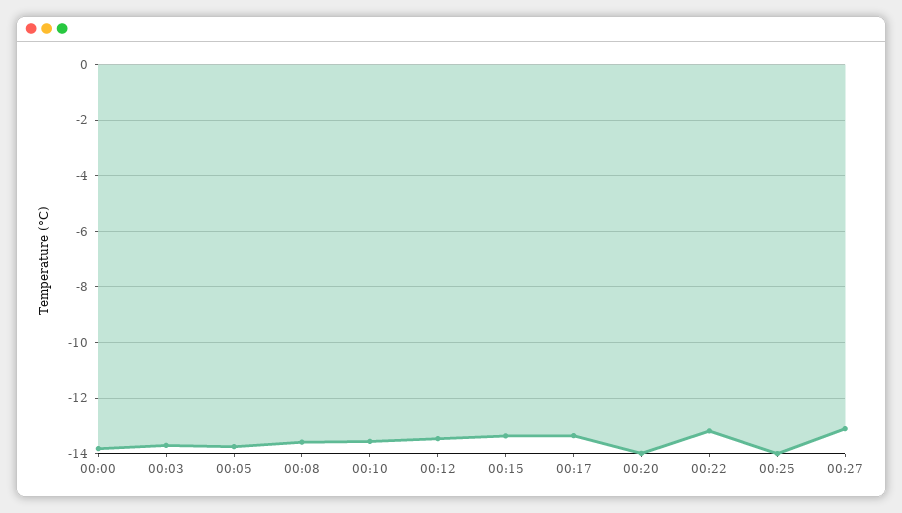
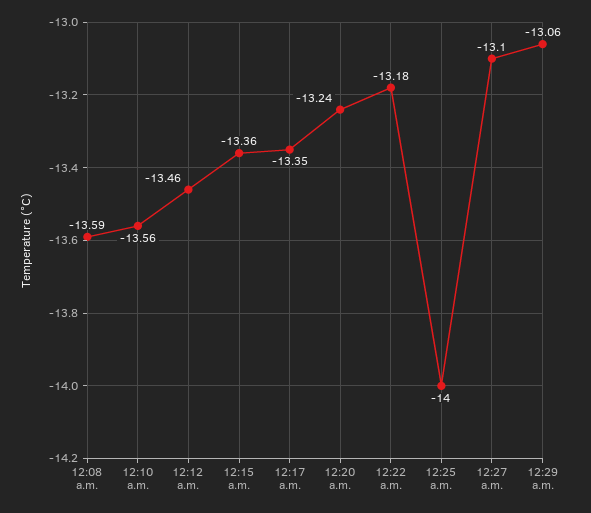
00:00: -13.75 -> none
00:03: -13.75 -> none
00:05: -13.75 -> none
00:20: -14 -> -13.24
12:29 a.m.: none -> -13.06

